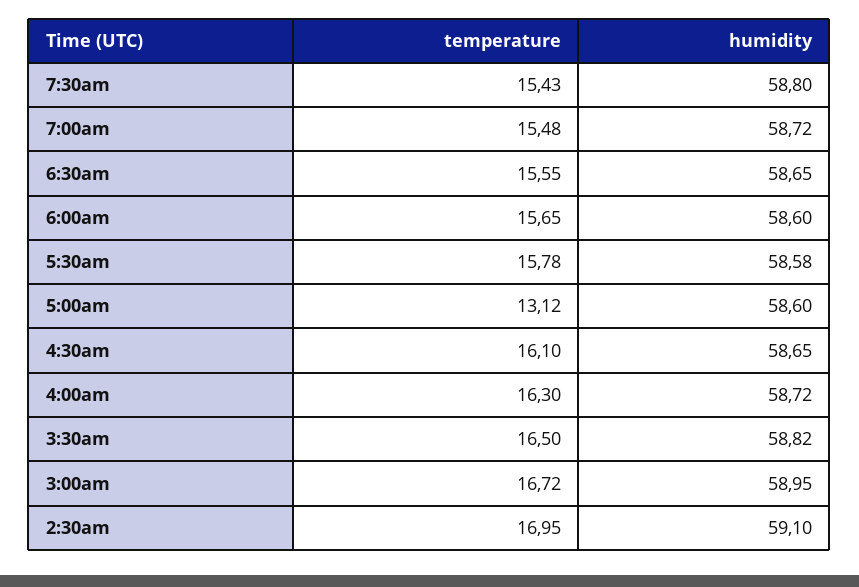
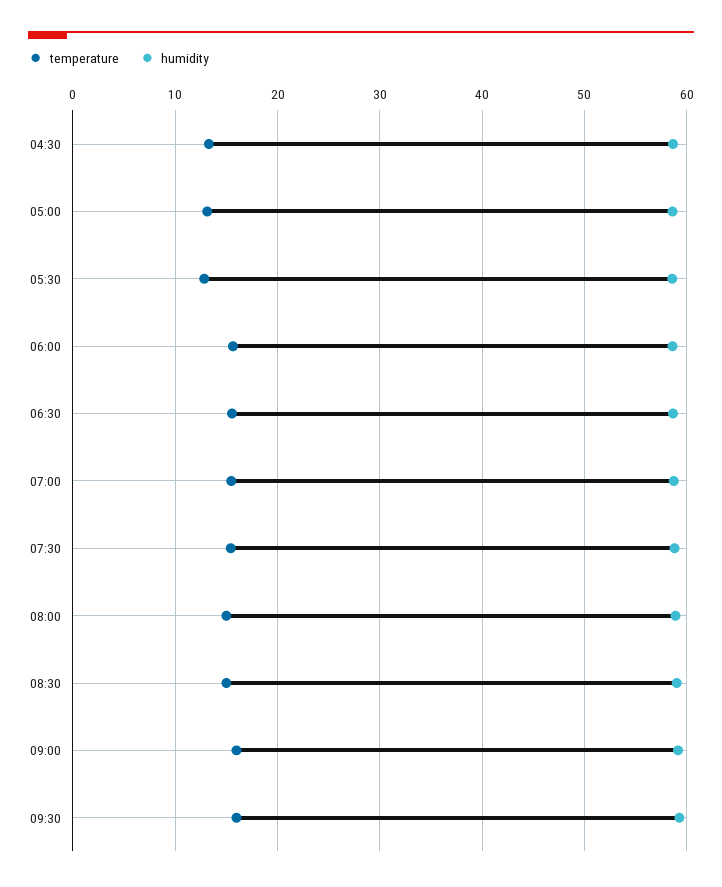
temperature, 5:30am: 15.78 -> 13
temperature, 4:30am: 16.1 -> 13
temperature, 4:00am: 16.3 -> none
humidity, 4:00am: 58.72 -> none
temperature, 3:30am: 16.5 -> none
humidity, 3:30am: 58.82 -> none
temperature, 3:00am: 16.72 -> none
humidity, 3:00am: 58.95 -> none
temperature, 2:30am: 16.95 -> none
humidity, 2:30am: 59.1 -> none
temperature, 08:00: none -> 15
humidity, 08:00: none -> 59
temperature, 08:30: none -> 15
humidity, 08:30: none -> 59
temperature, 09:00: none -> 16
humidity, 09:00: none -> 59
temperature, 09:30: none -> 16
humidity, 09:30: none -> 59

